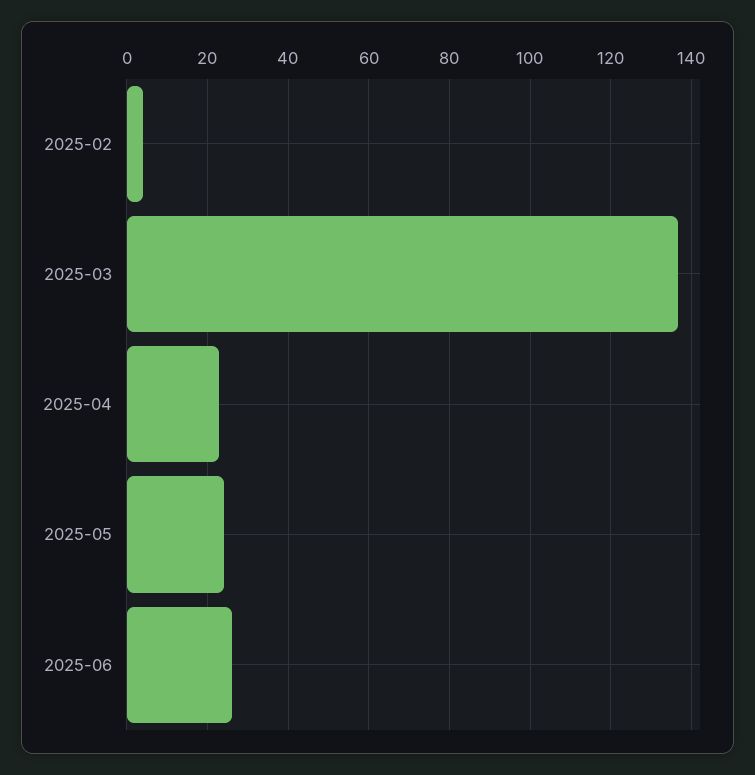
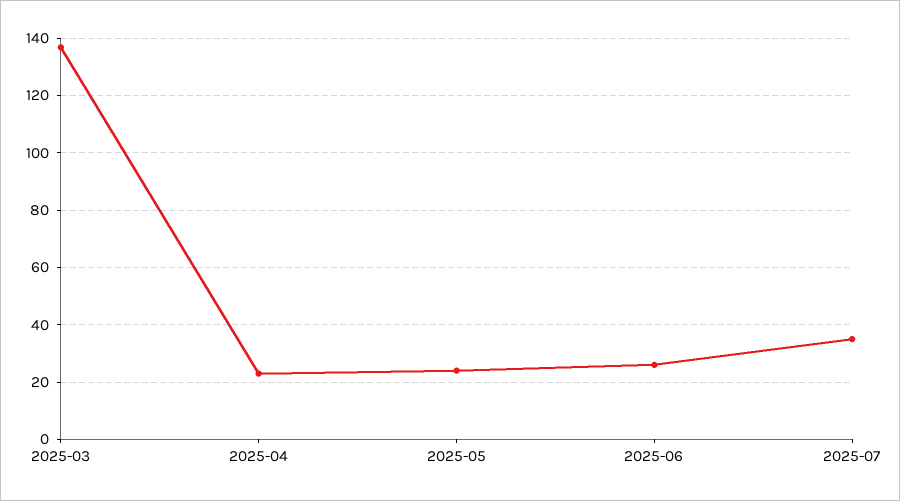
2025-02: 4 -> none
2025-07: none -> 35

